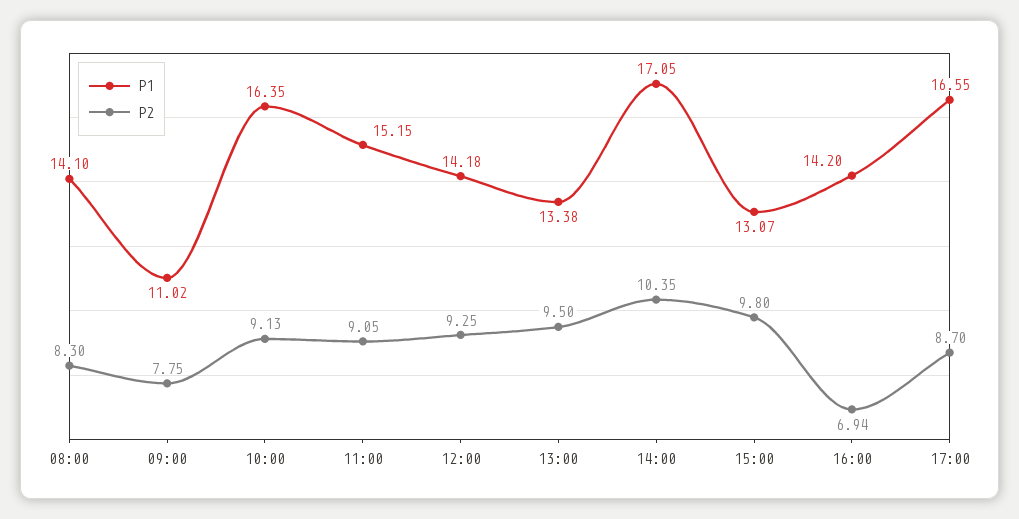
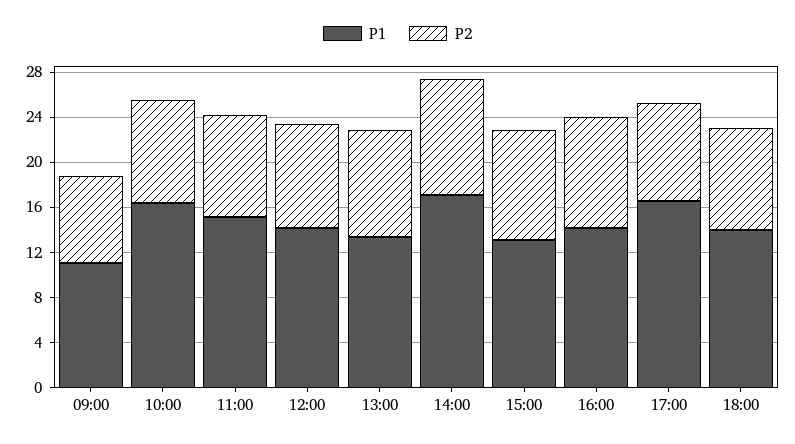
P1, 08:00: 14.1 -> none
P2, 08:00: 8.3 -> none
P2, 16:00: 6.94 -> 10
P1, 18:00: none -> 14
P2, 18:00: none -> 9

